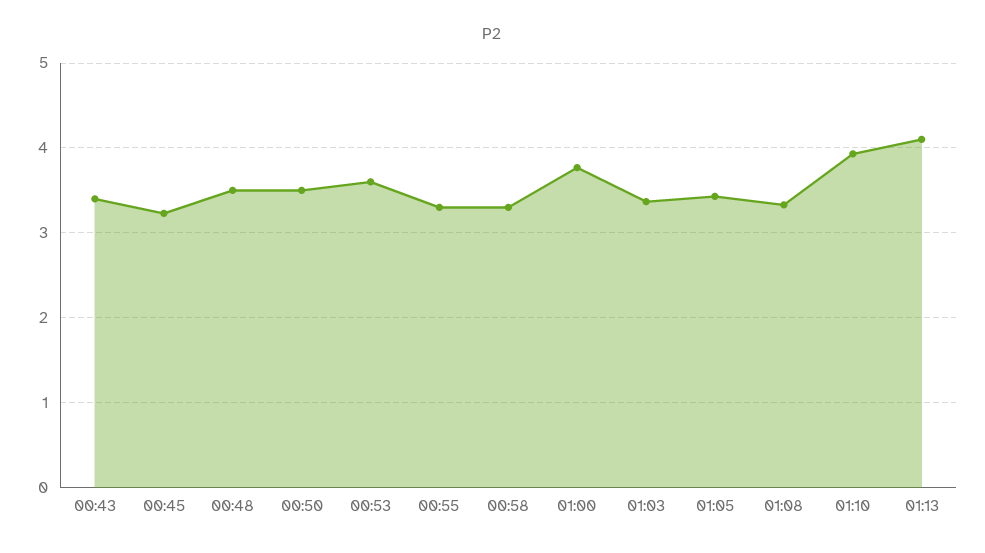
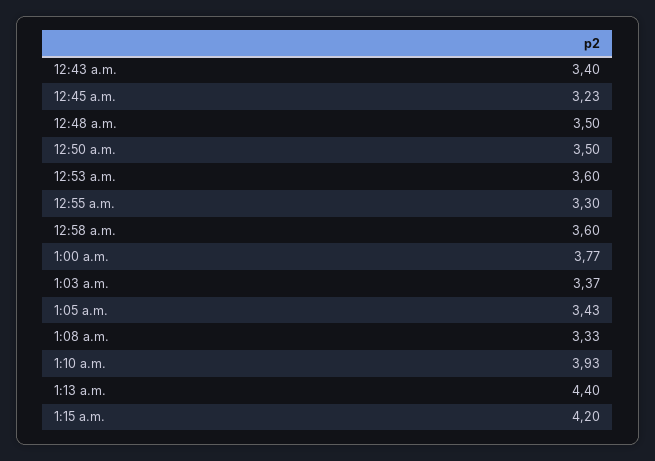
00:58: 3.3 -> 3.6
01:13: 4.1 -> 4.4
1:15 a.m.: none -> 4.2

